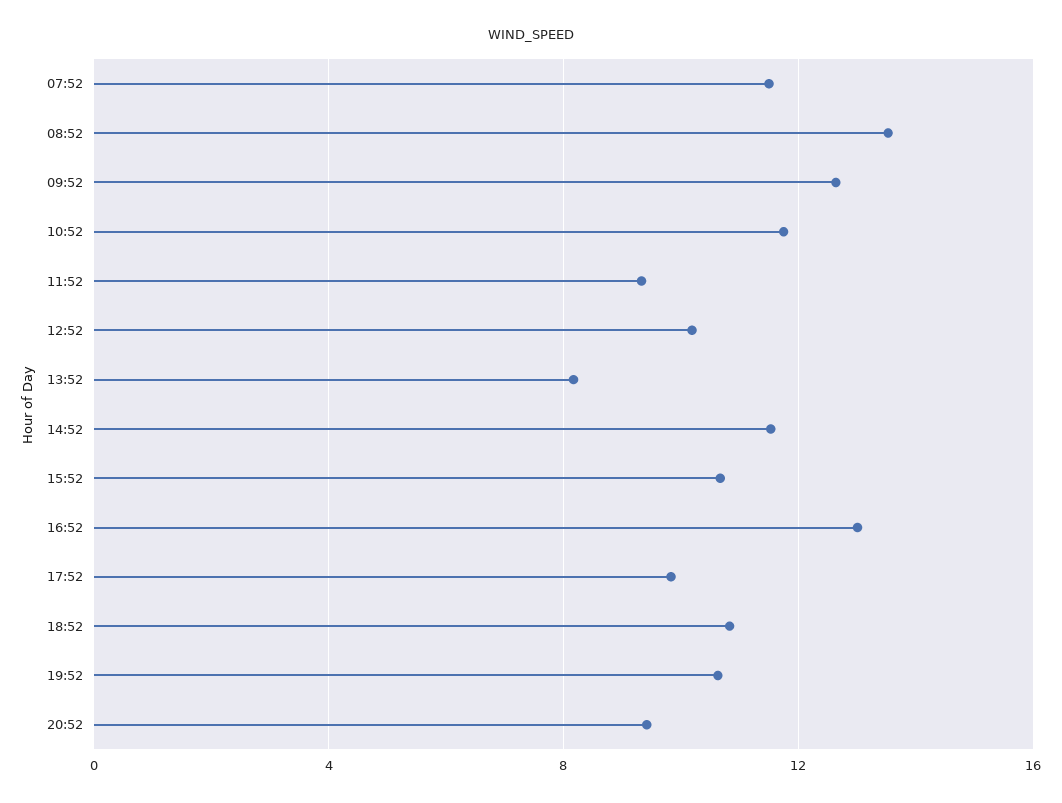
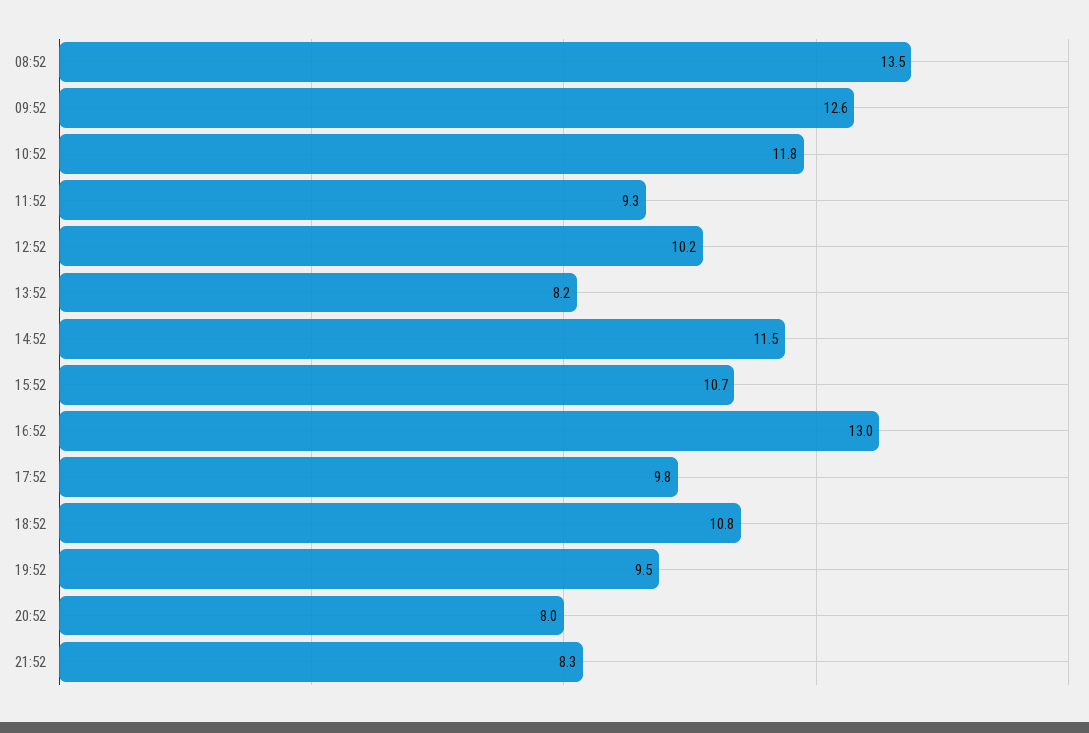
07:52: 11.5 -> none
19:52: 10.5 -> 9.5
20:52: 9.5 -> 8
21:52: none -> 8.3

